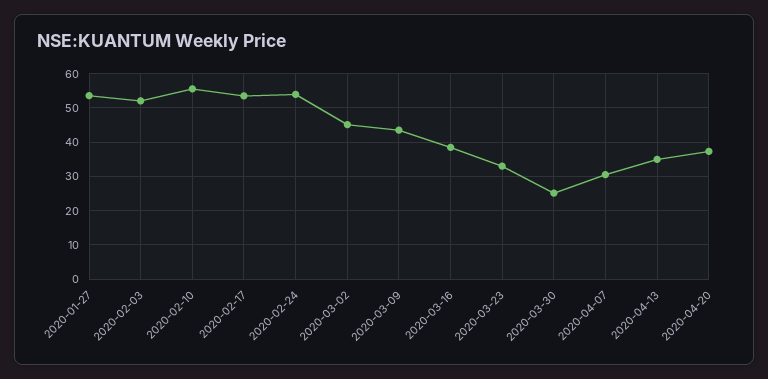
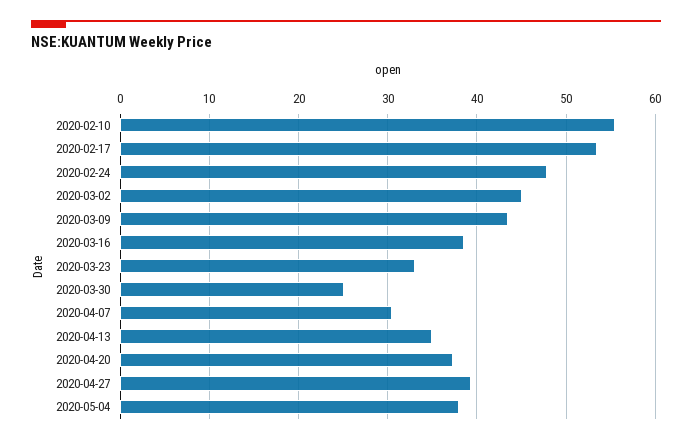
2020-01-27: 54 -> none
2020-02-03: 52 -> none
2020-02-24: 54 -> 48
2020-04-27: none -> 39
2020-05-04: none -> 38

